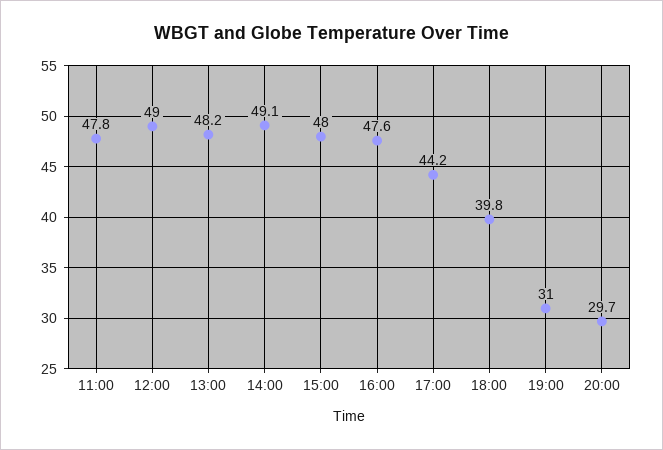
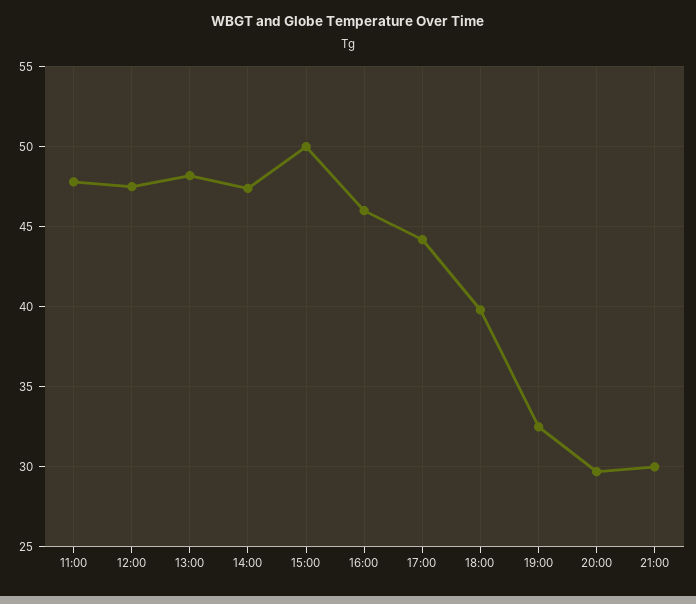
12:00: 49 -> 47.5
14:00: 49.1 -> 47.5
15:00: 48 -> 50
16:00: 47.6 -> 46
19:00: 31 -> 32.5
21:00: none -> 30

